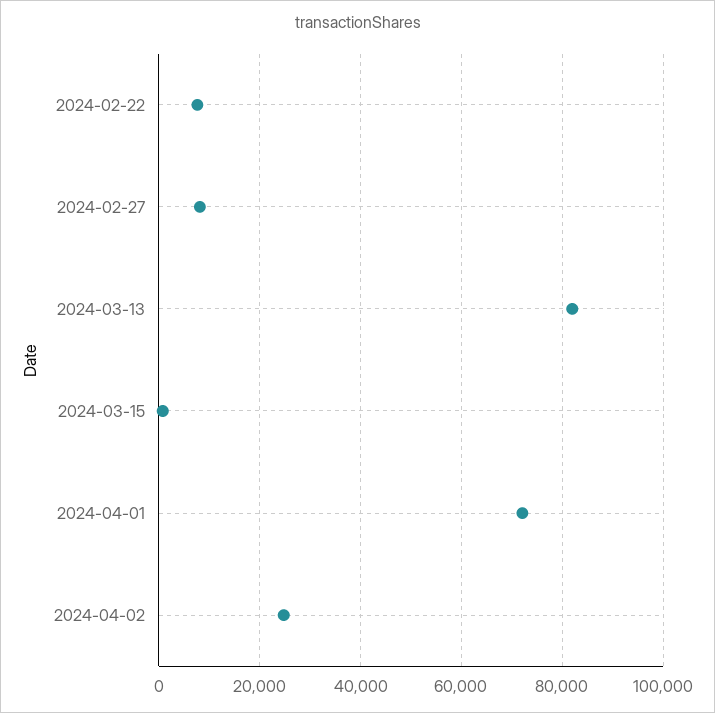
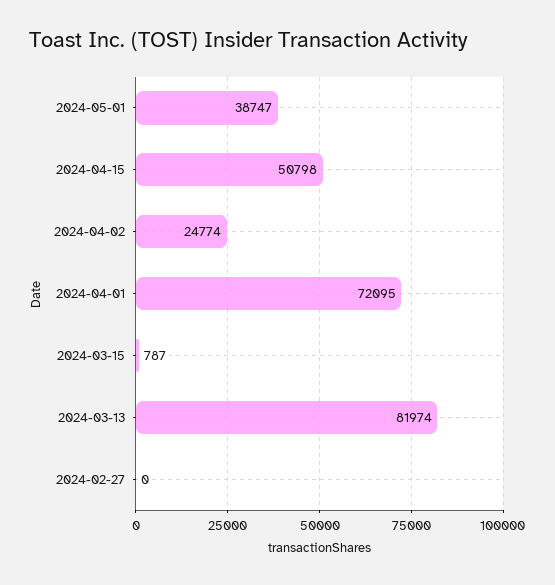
2024-02-22: 8000 -> none
2024-02-27: 8000 -> 0
2024-05-01: none -> 38747
2024-04-15: none -> 50798

